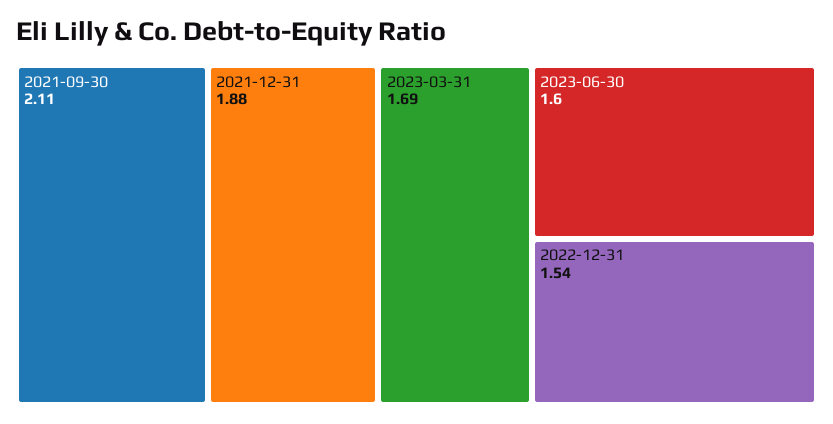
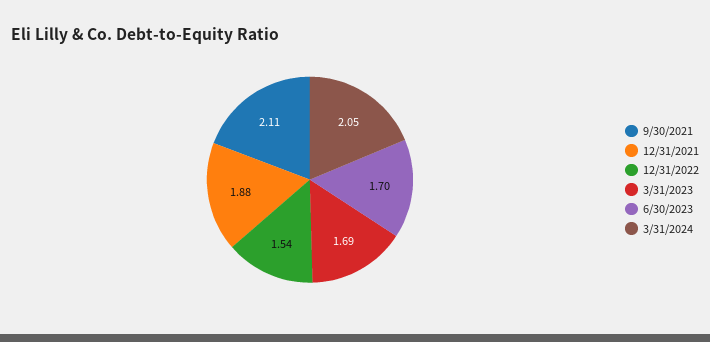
2023-06-30: 1.6 -> 1.7
3/31/2024: none -> 2.05

